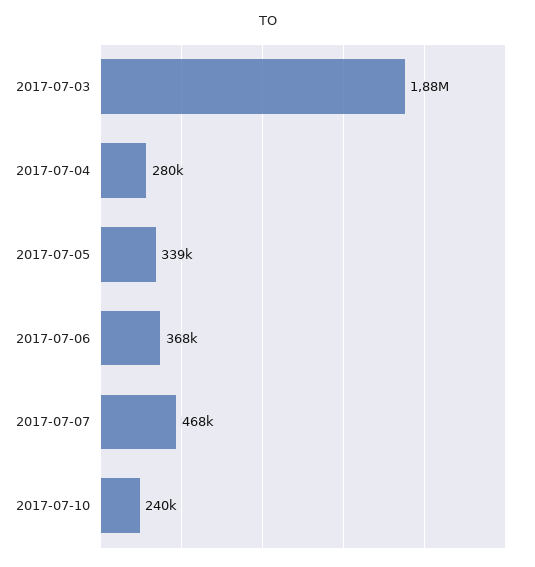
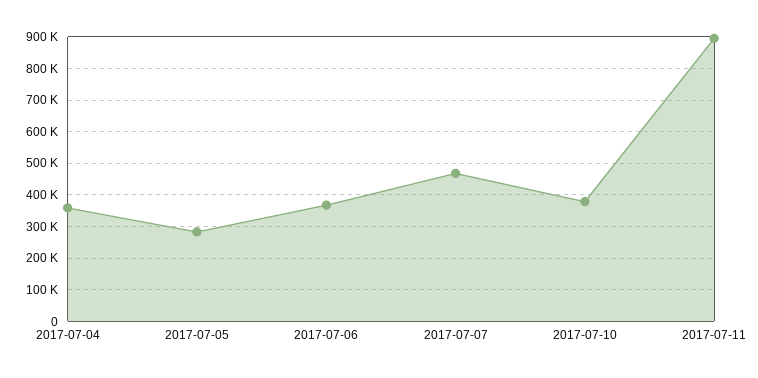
2017-07-03: 1880000 -> none
2017-07-04: 280000 -> 360000
2017-07-05: 339000 -> 280000
2017-07-10: 240000 -> 380000
2017-07-11: none -> 900000

